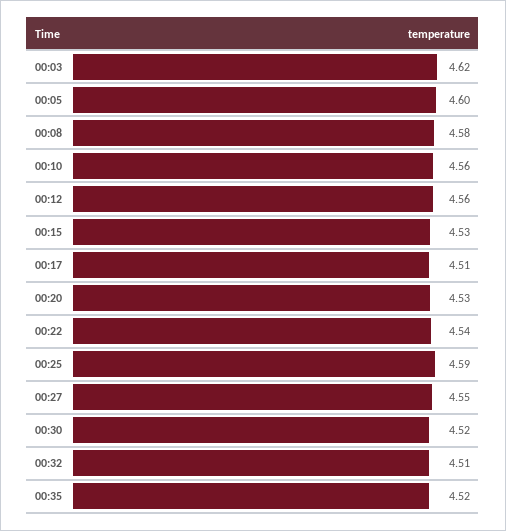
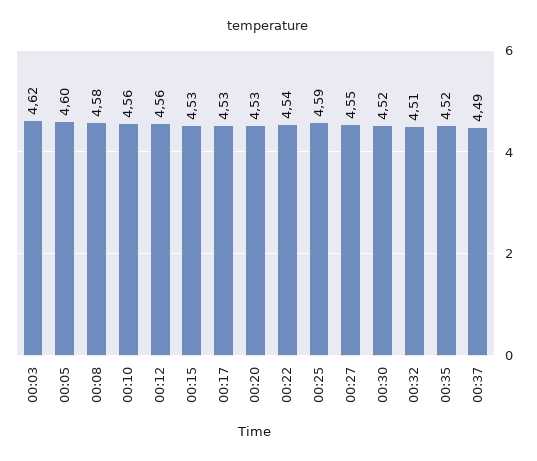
00:17: 4.51 -> 4.53
00:37: none -> 4.49

